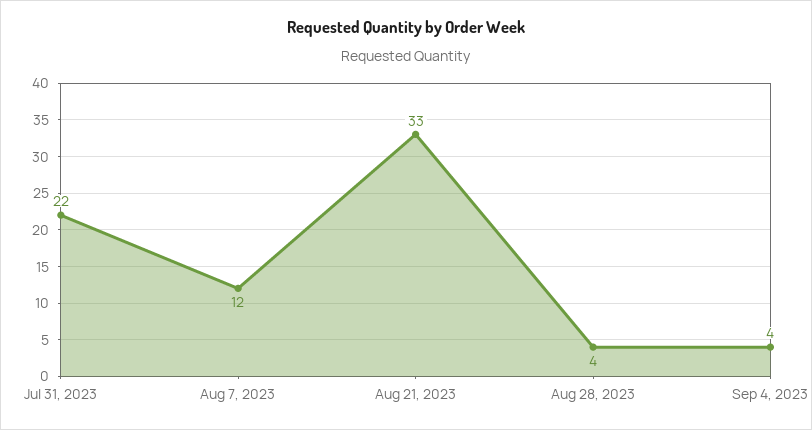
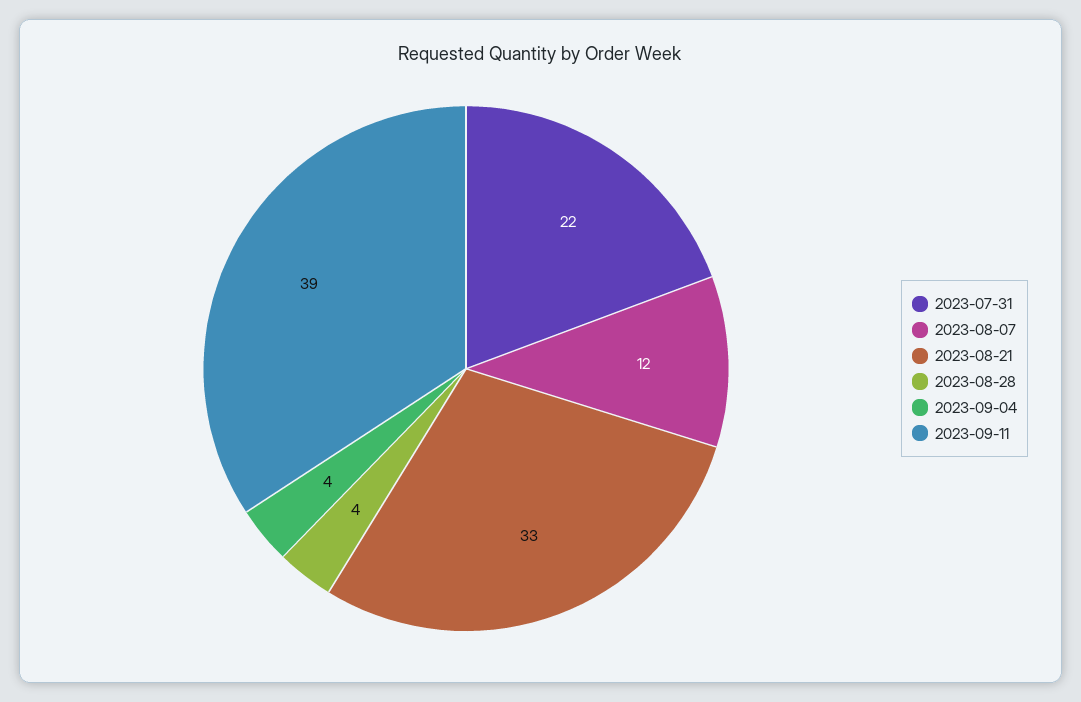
2023-09-11: none -> 39

